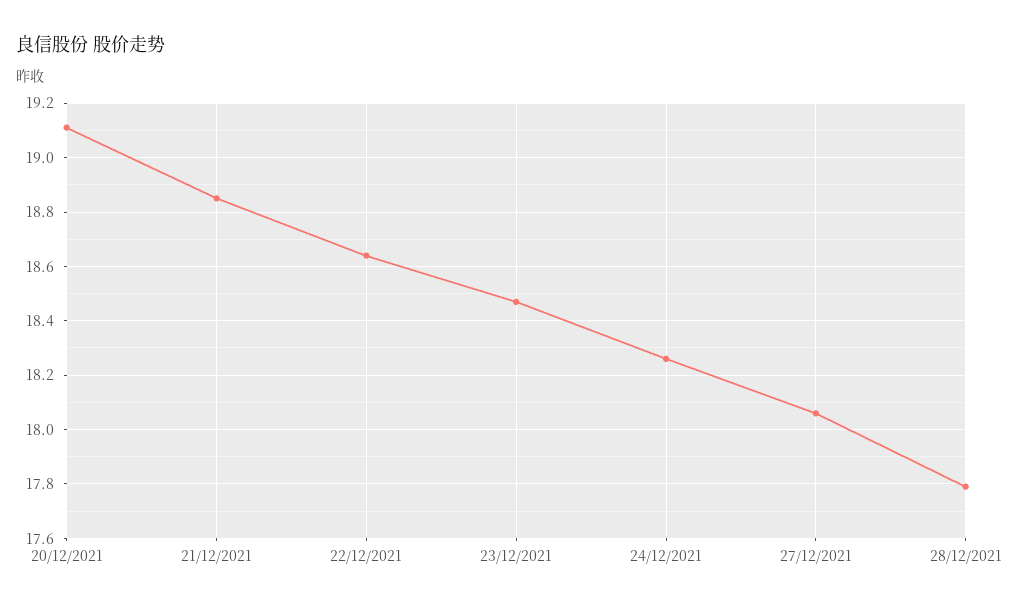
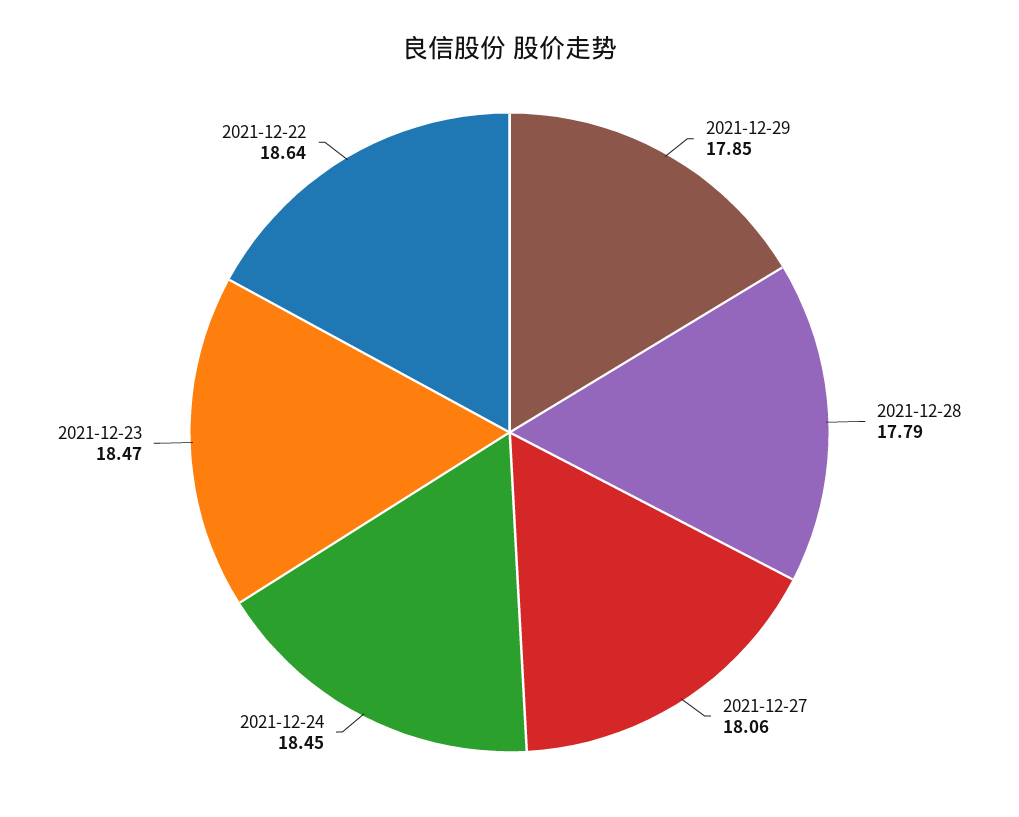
20/12/2021: 19.1 -> none
21/12/2021: 18.85 -> none
24/12/2021: 18.25 -> 18.45
2021-12-29: none -> 17.85

